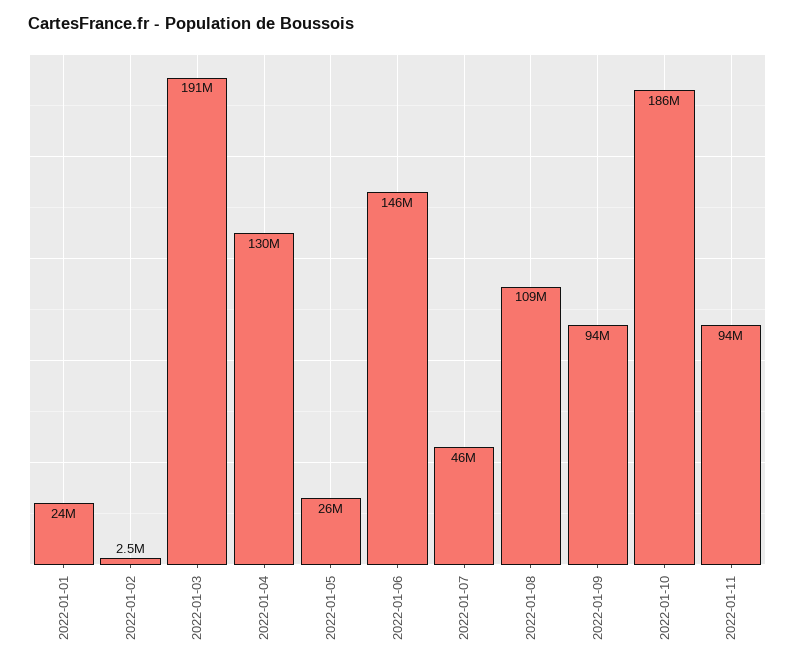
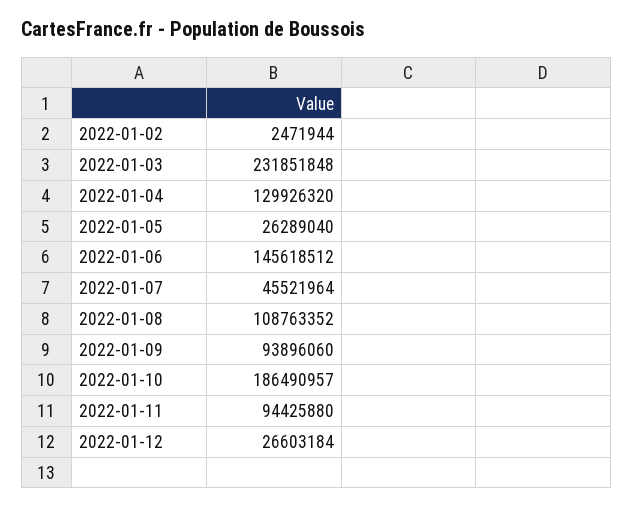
2022-01-01: 24000000 -> none
2022-01-03: 191000000 -> 231851848
2022-01-12: none -> 26603184

